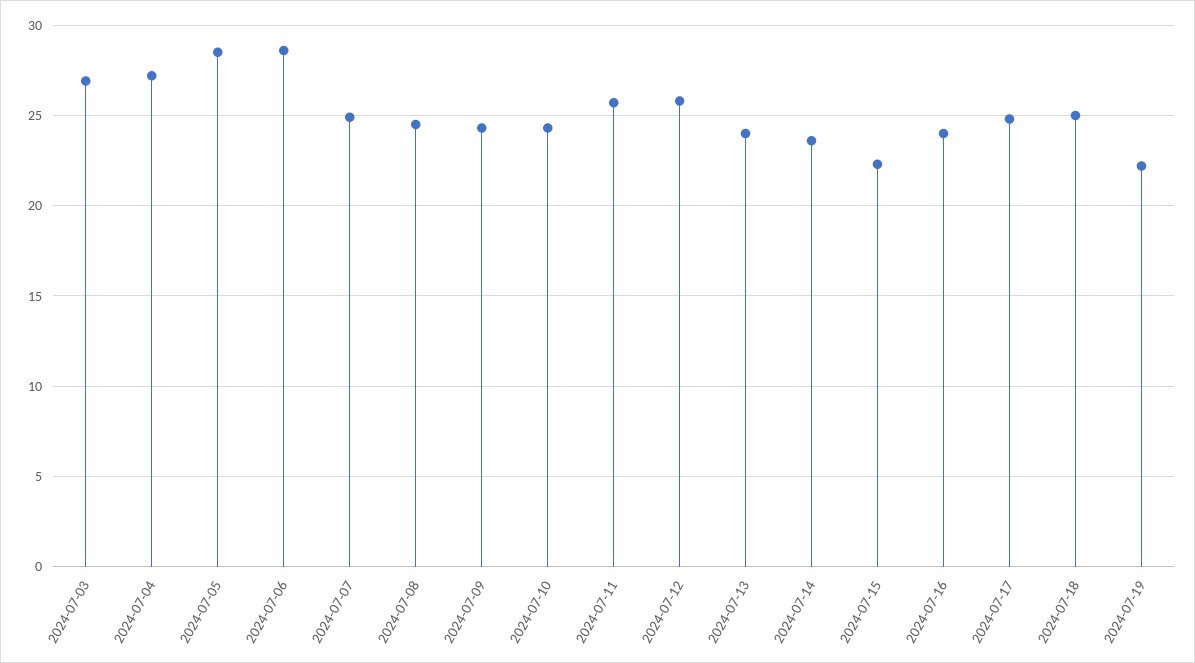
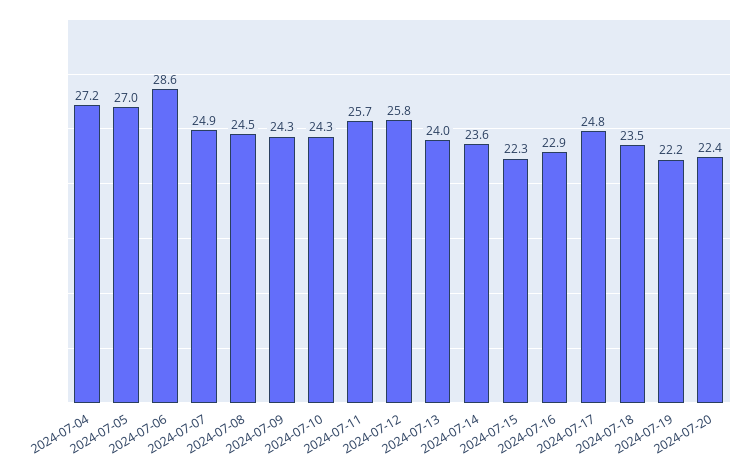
2024-07-03: 27 -> none
2024-07-05: 28.5 -> 27
2024-07-16: 24 -> 22.9
2024-07-18: 25 -> 23.5
2024-07-20: none -> 22.4

